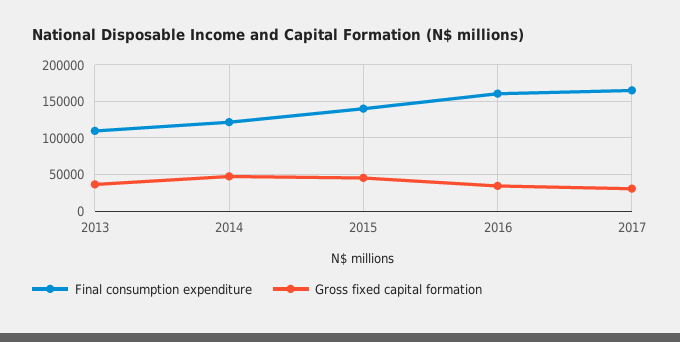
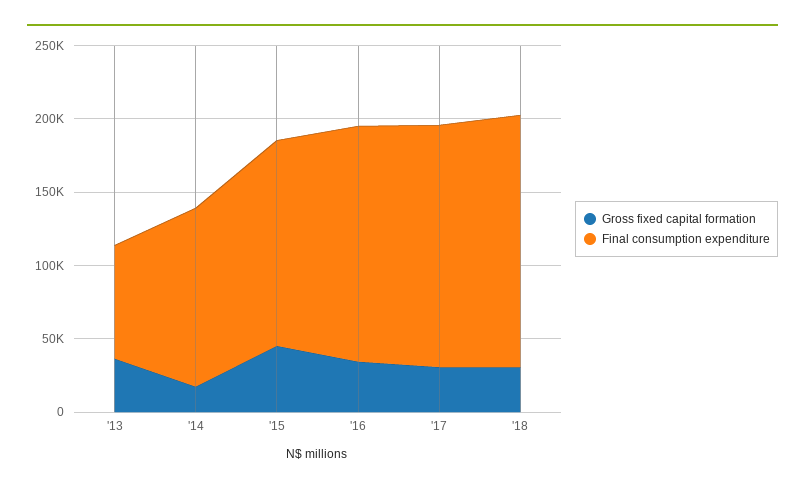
Final consumption expenditure, 2013: 110000 -> 80000
Gross fixed capital formation, 2014: 50000 -> 20000
Gross fixed capital formation, '18: none -> 30000
Final consumption expenditure, '18: none -> 170000

